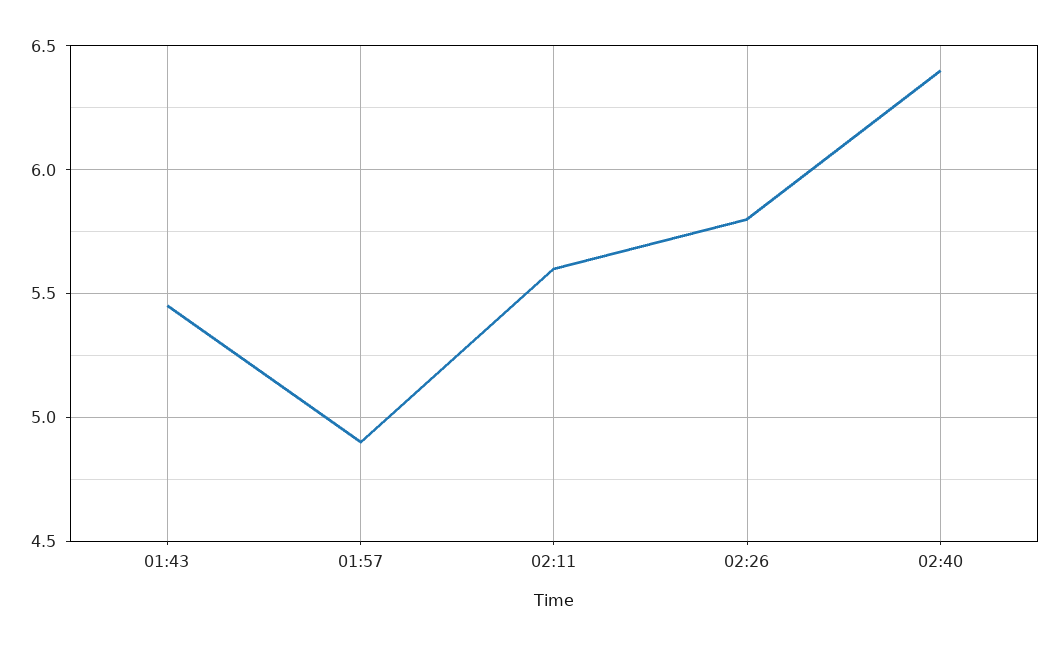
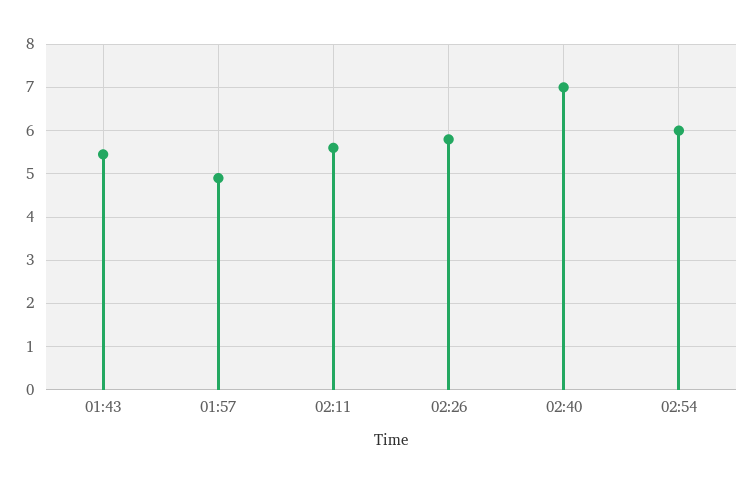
02:40: 6.4 -> 7
02:54: none -> 6

